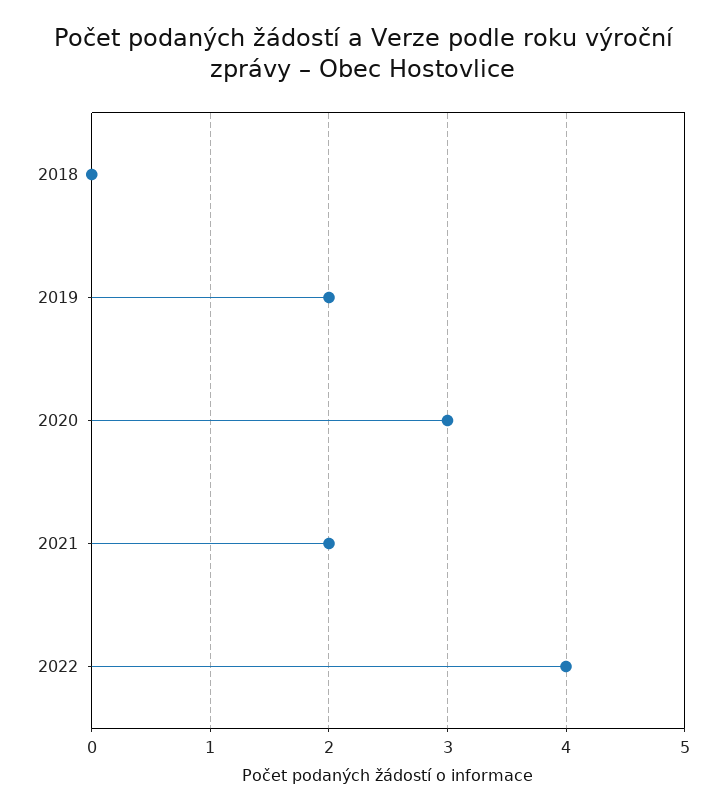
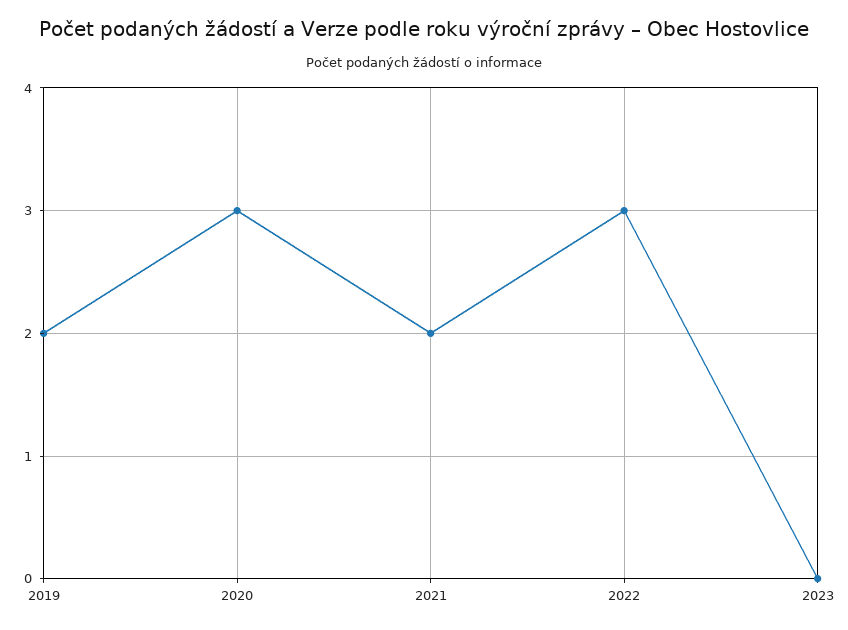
2018: 0 -> none
2022: 4 -> 3
2023: none -> 0

